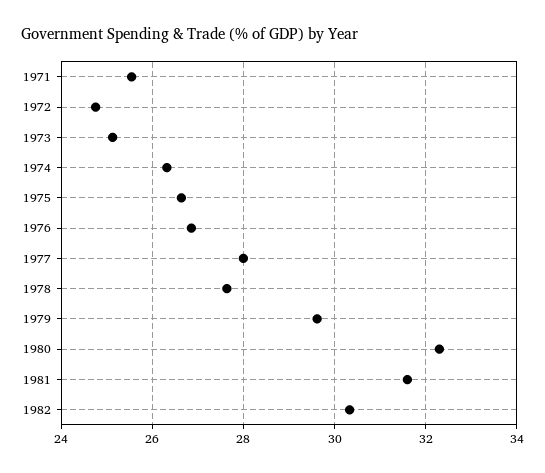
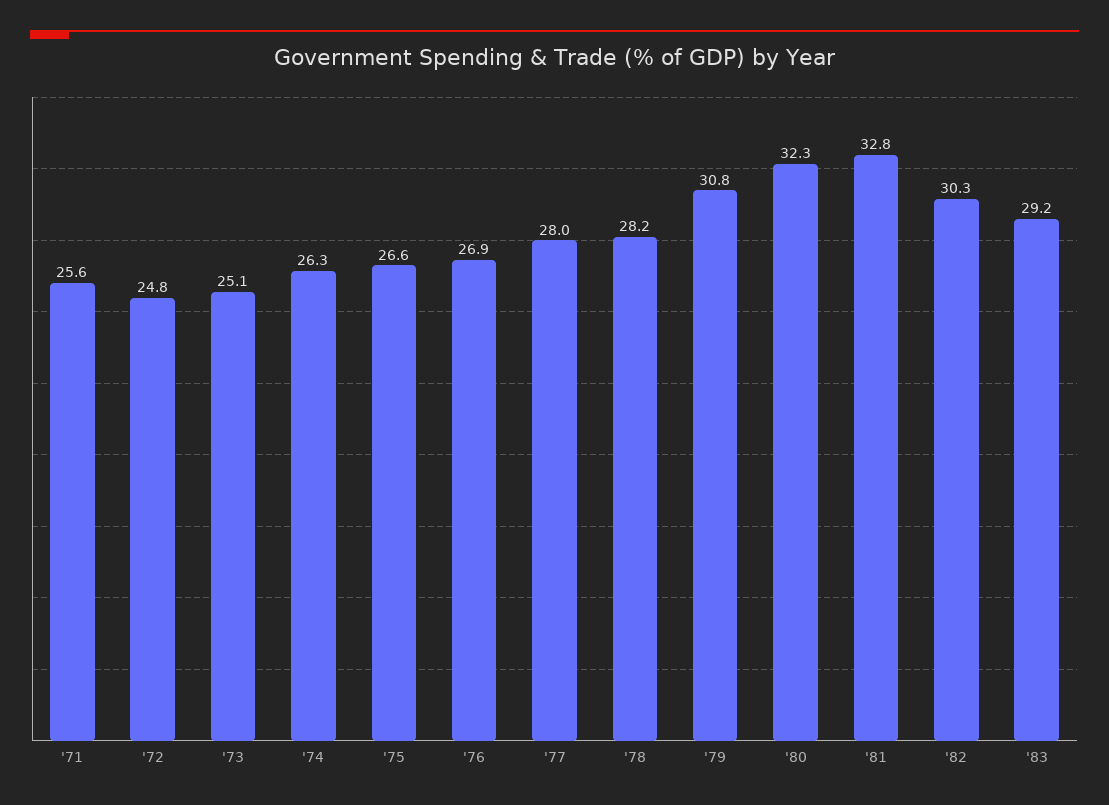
1978: 27.6 -> 28.2
1979: 29.6 -> 30.8
1981: 31.6 -> 32.8
'83: none -> 29.2

